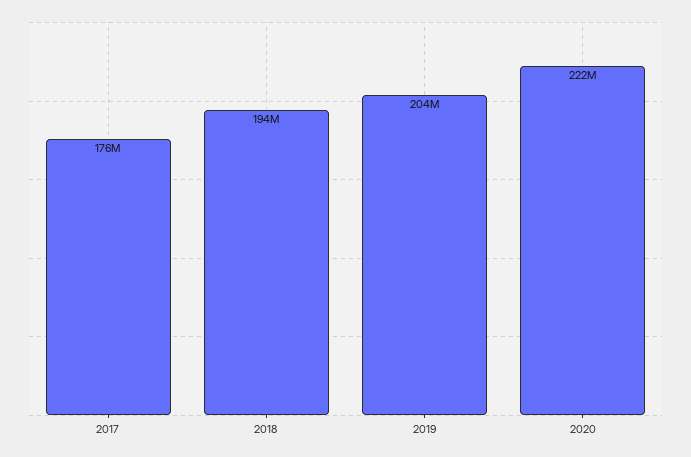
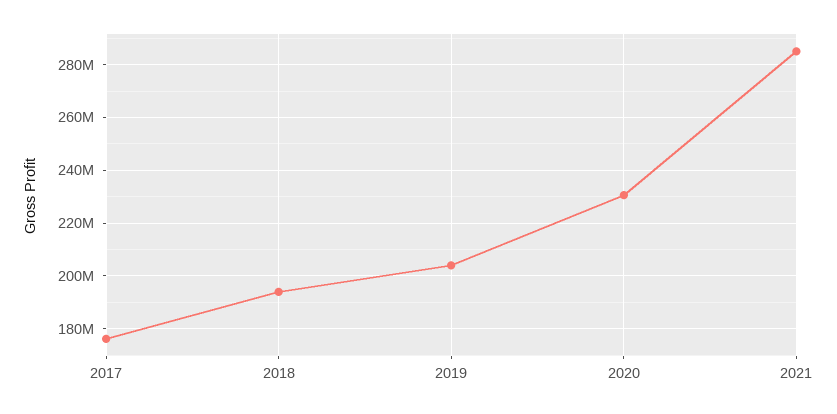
2020: 222000000 -> 230000000
2021: none -> 285000000

